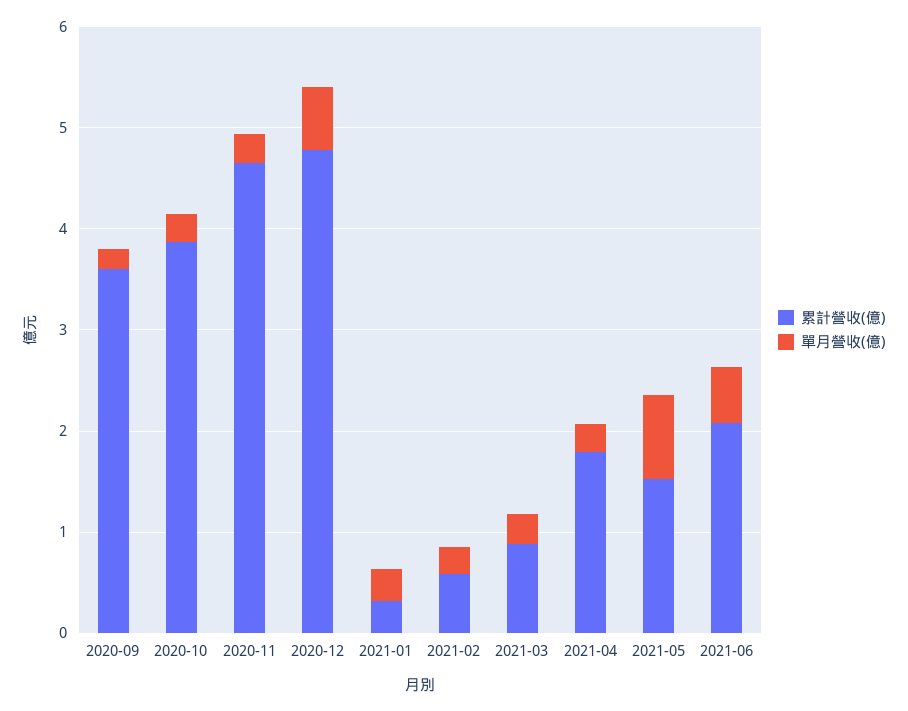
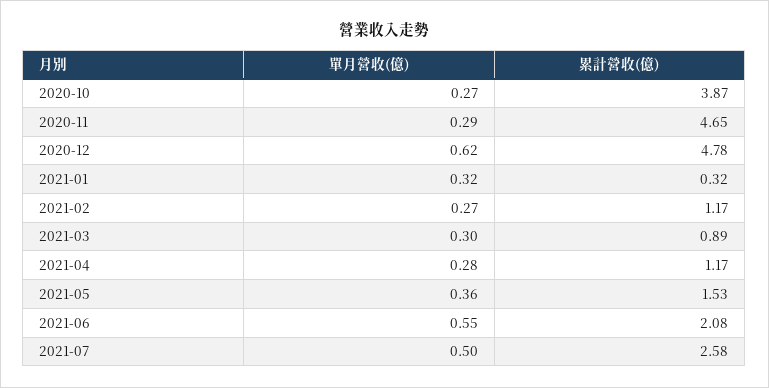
累計營收(億), 2020-09: 3.6 -> none
單月營收(億), 2020-09: 0.2 -> none
累計營收(億), 2021-02: 0.6 -> 1.17
累計營收(億), 2021-04: 1.8 -> 1.17
單月營收(億), 2021-05: 0.8 -> 0.36
單月營收(億), 2021-07: none -> 0.5
累計營收(億), 2021-07: none -> 2.58

